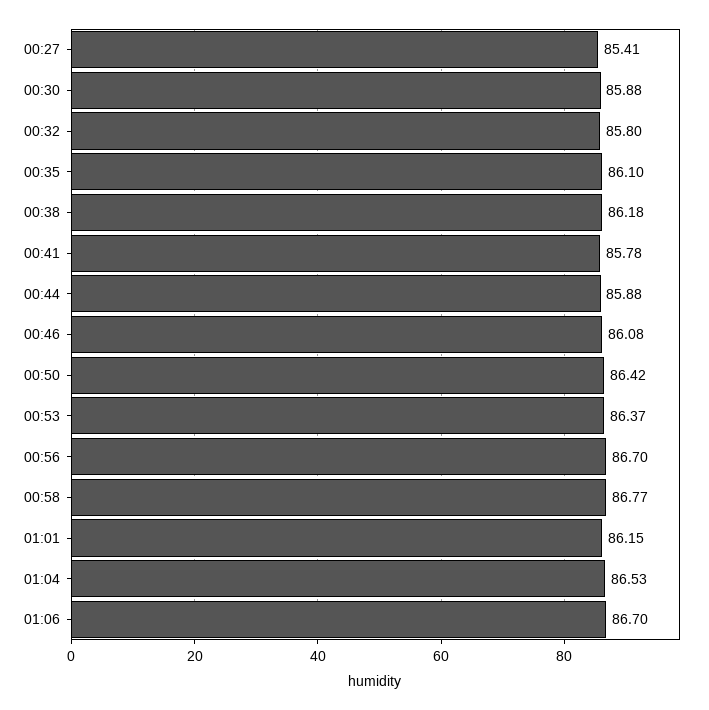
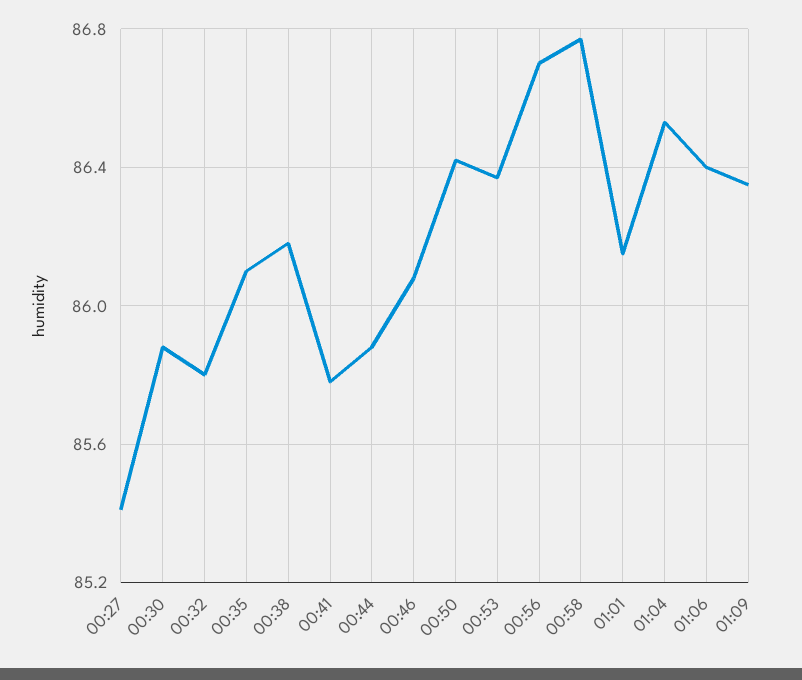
01:06: 86.7 -> 86.4
01:09: none -> 86.35

